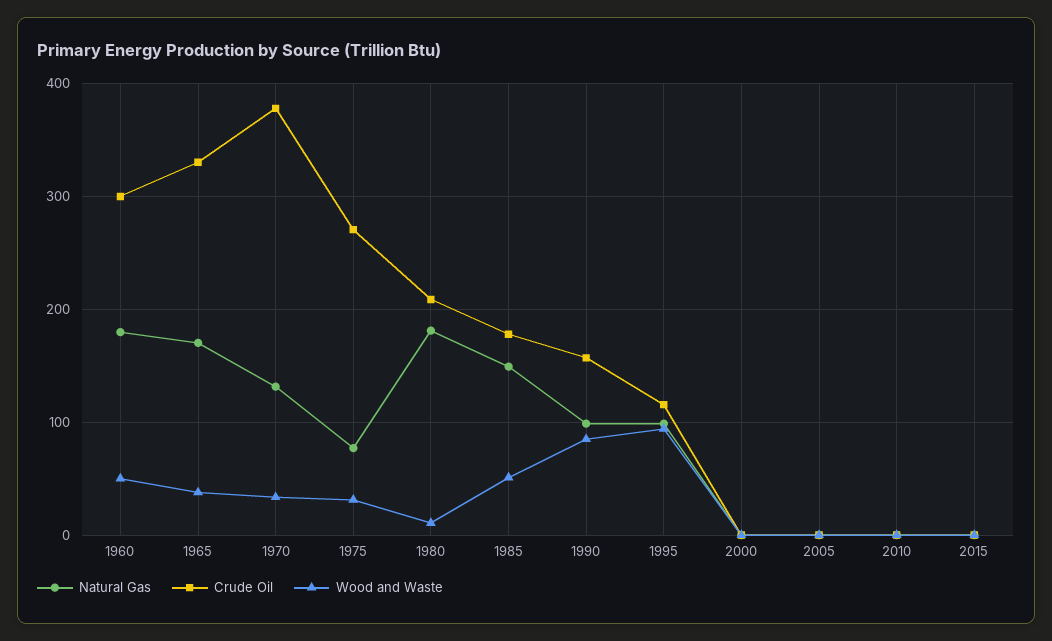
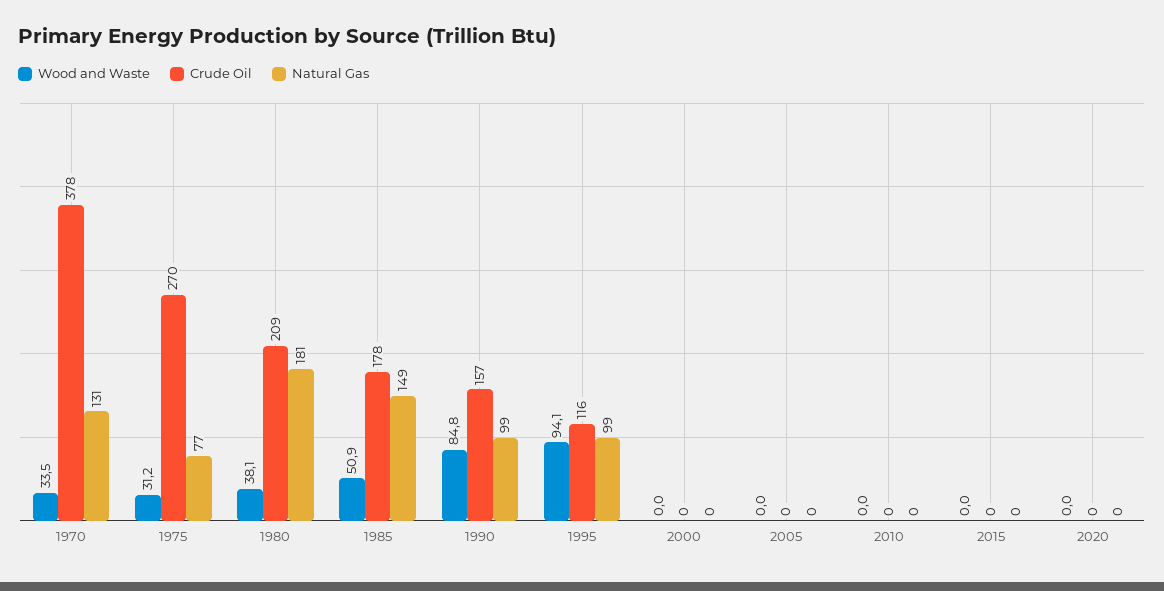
Natural Gas, 1960: 180 -> none
Crude Oil, 1960: 300 -> none
Wood and Waste, 1960: 50 -> none
Natural Gas, 1965: 170 -> none
Crude Oil, 1965: 330 -> none
Wood and Waste, 1965: 40 -> none
Wood and Waste, 1980: 10 -> 38.1
Wood and Waste, 2020: none -> 0
Crude Oil, 2020: none -> 0
Natural Gas, 2020: none -> 0

